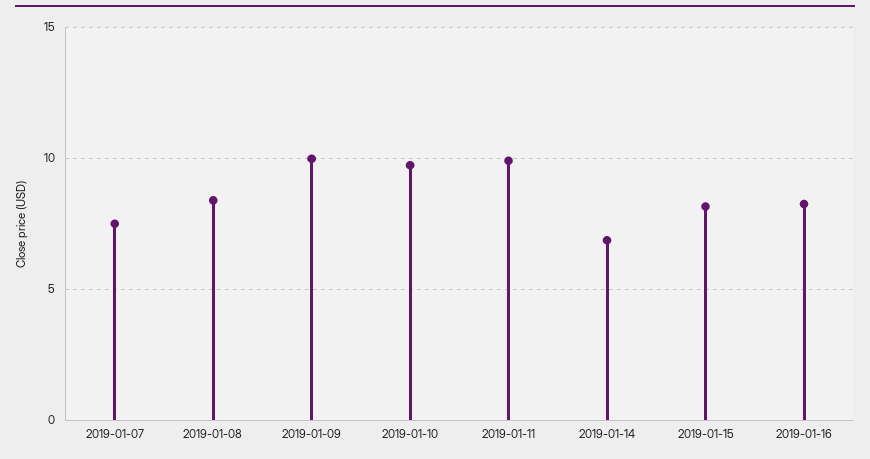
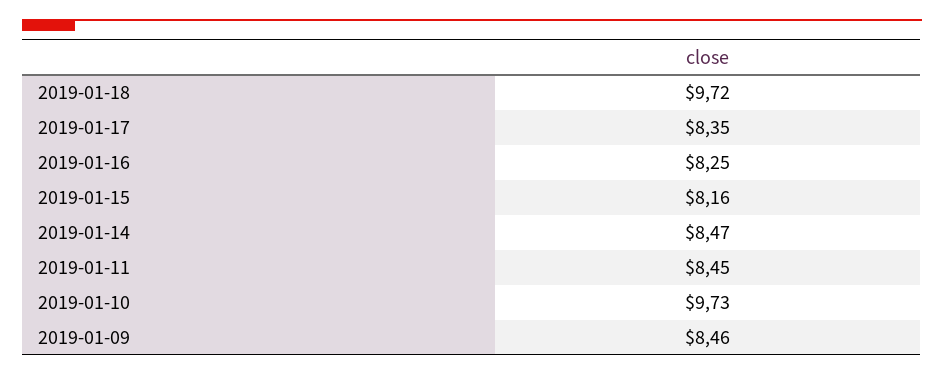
2019-01-07: 7.5 -> none
2019-01-08: 8.5 -> none
2019-01-09: 10 -> 8.46
2019-01-11: 10 -> 8.45
2019-01-14: 7 -> 8.47
2019-01-18: none -> 9.72
2019-01-17: none -> 8.35

